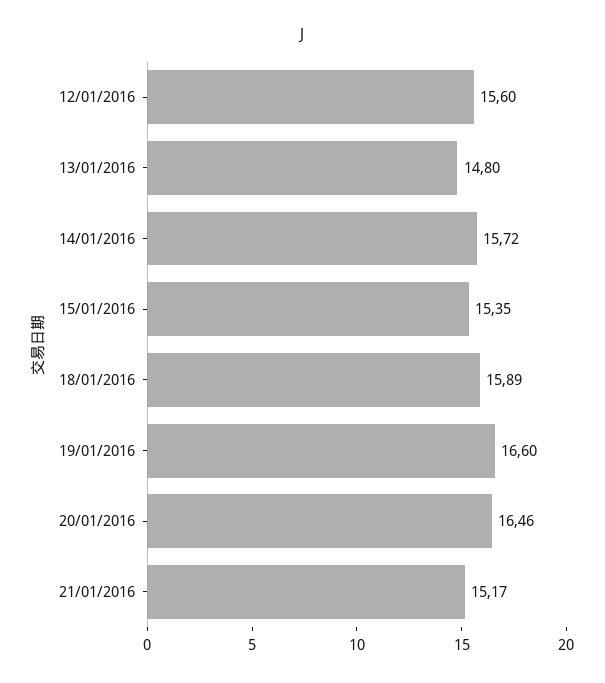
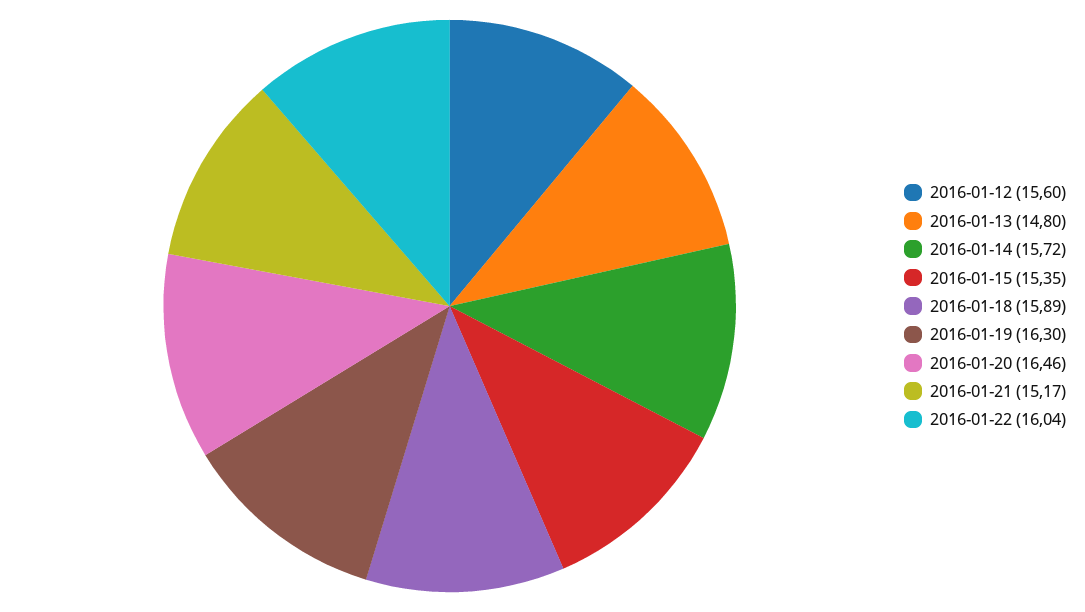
19/01/2016: 16.6 -> 16.3
2016-01-22: none -> 16.04

